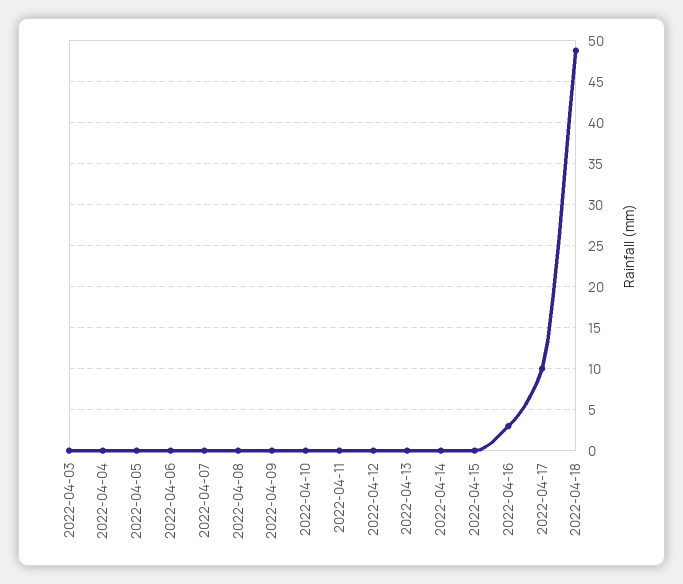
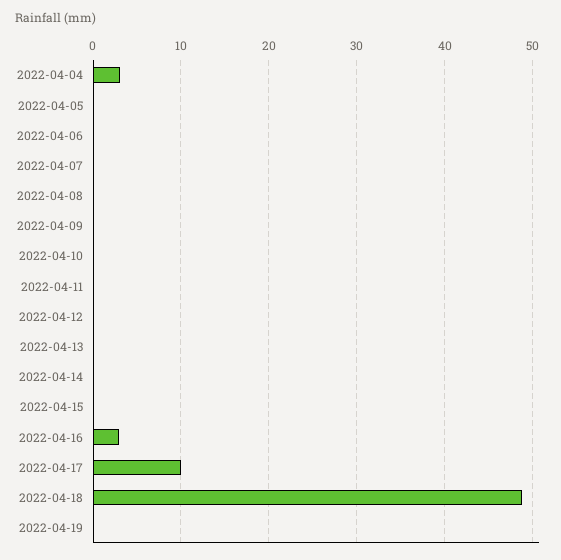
2022-04-03: 0 -> none
2022-04-04: 0 -> 3
2022-04-19: none -> 0

